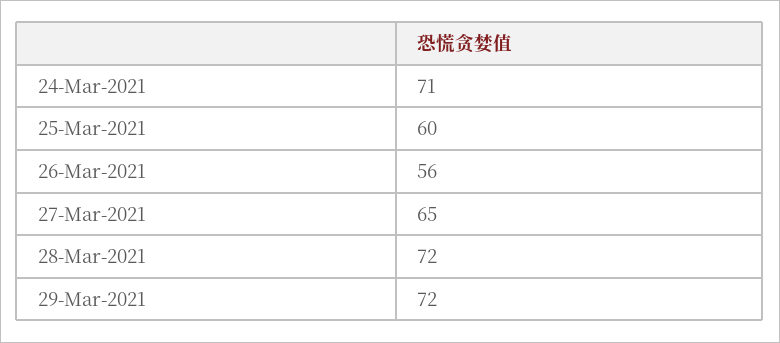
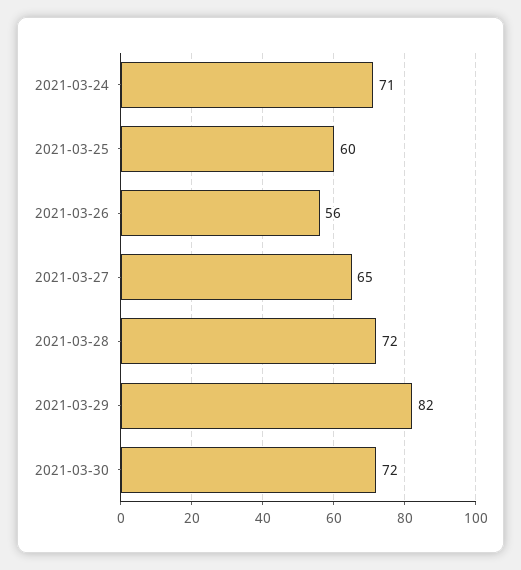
29-Mar-2021: 72 -> 82
2021-03-30: none -> 72

